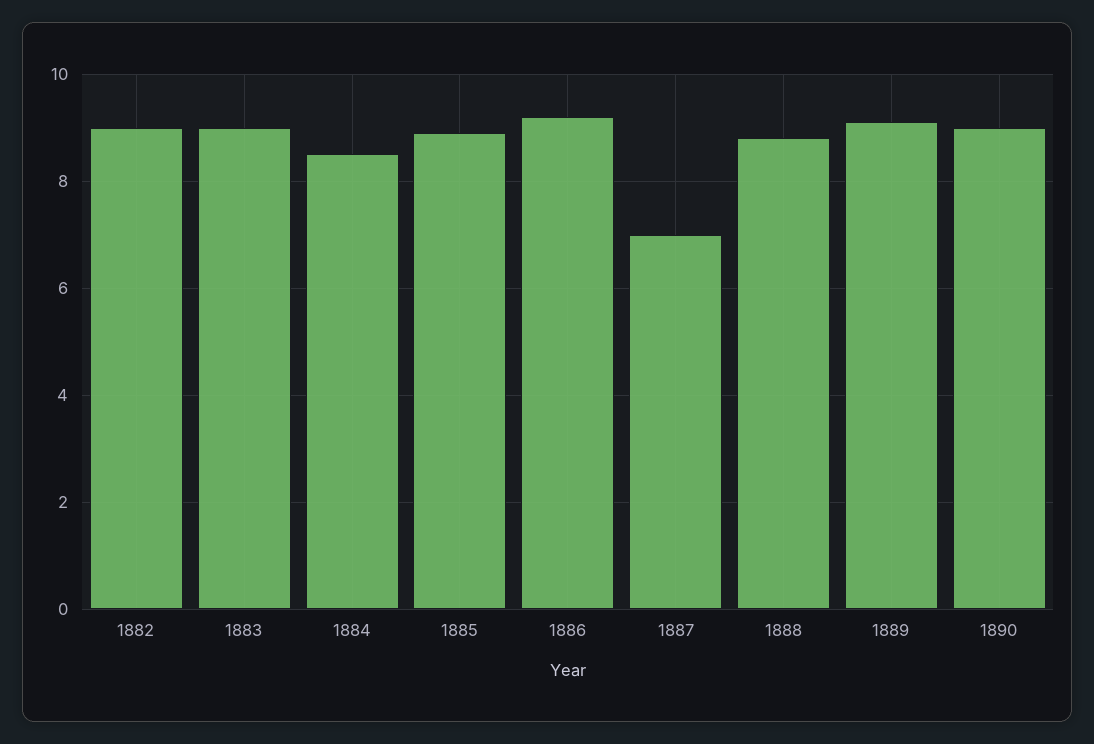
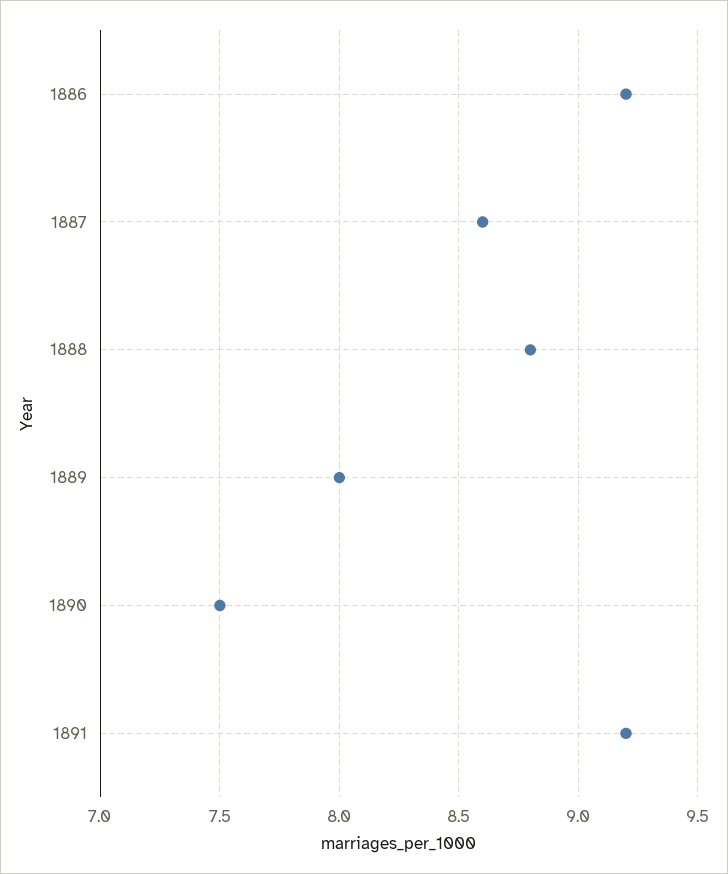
1882: 9 -> none
1883: 9 -> none
1884: 8.5 -> none
1885: 9 -> none
1887: 7 -> 8.6
1889: 9 -> 8
1890: 9 -> 7.5
1891: none -> 9.2

